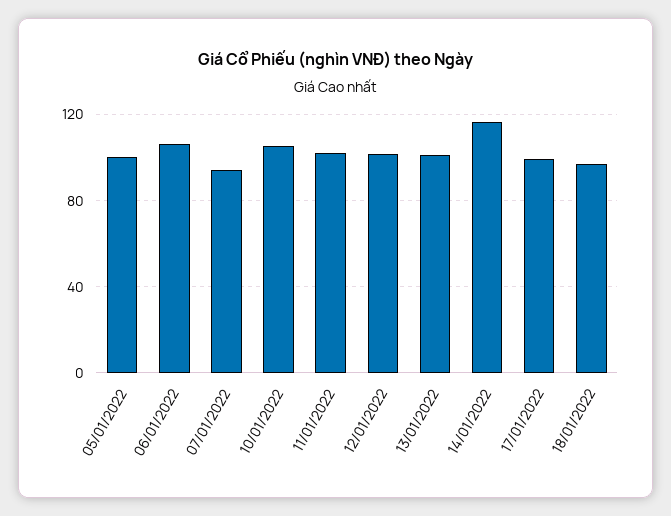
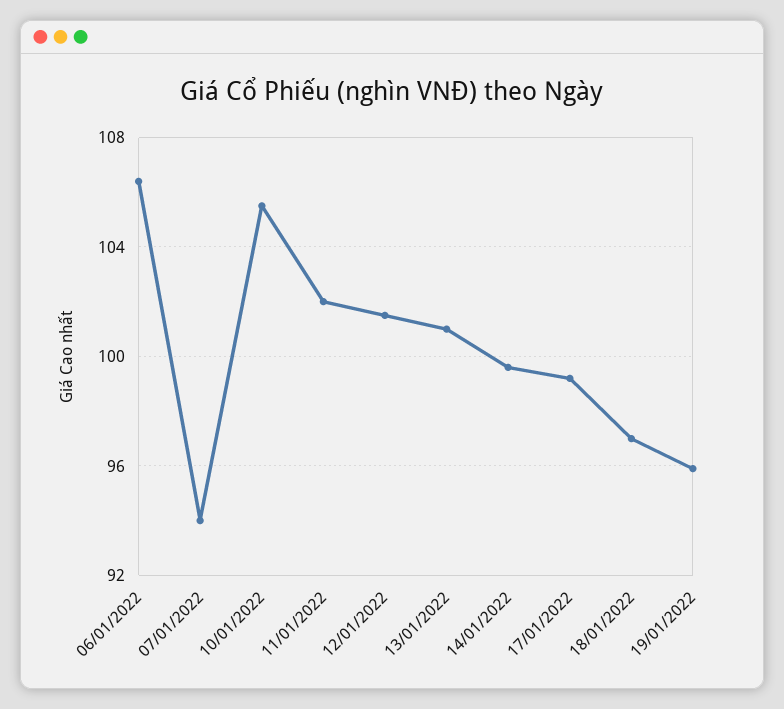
05/01/2022: 100 -> none
14/01/2022: 115 -> 99.5
19/01/2022: none -> 96

